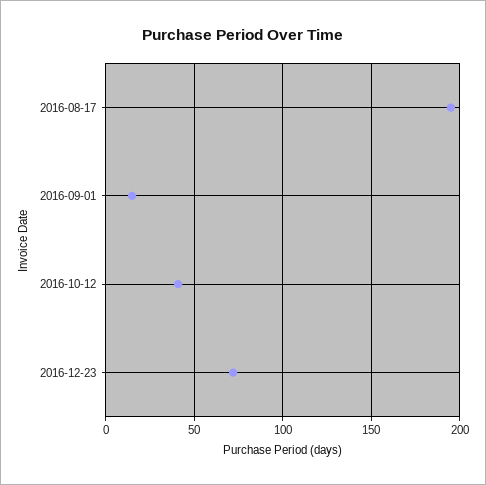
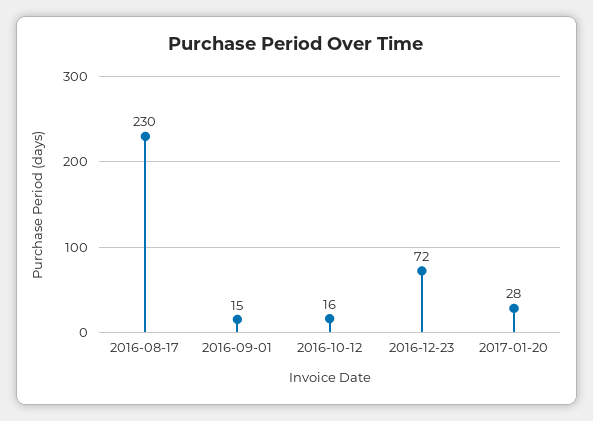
2016-08-17: 195 -> 230
2016-10-12: 40 -> 16
2017-01-20: none -> 28

